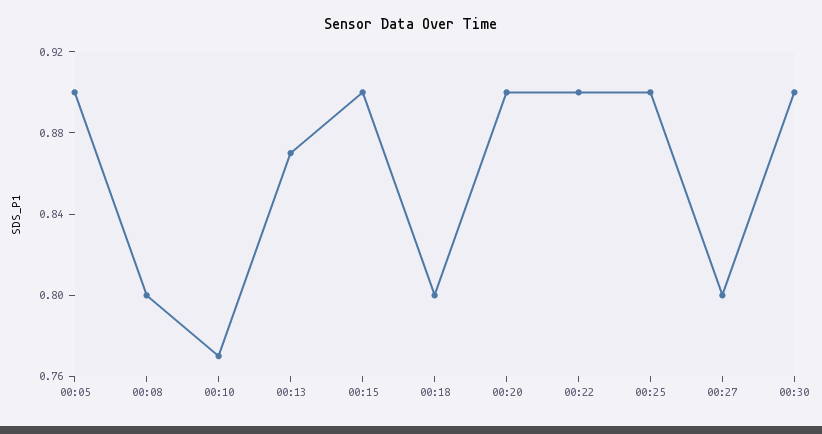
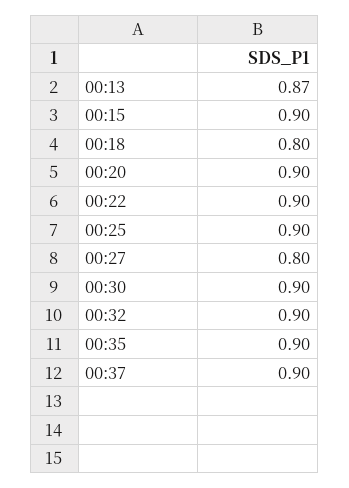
00:05: 0.9 -> none
00:08: 0.8 -> none
00:10: 0.77 -> none
00:32: none -> 0.9
00:35: none -> 0.9
00:37: none -> 0.9

